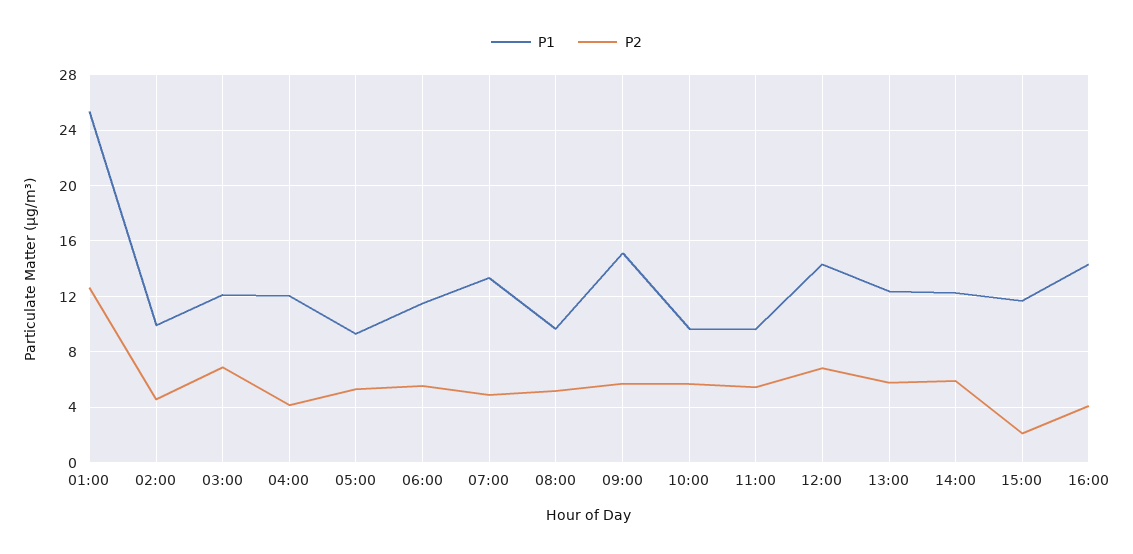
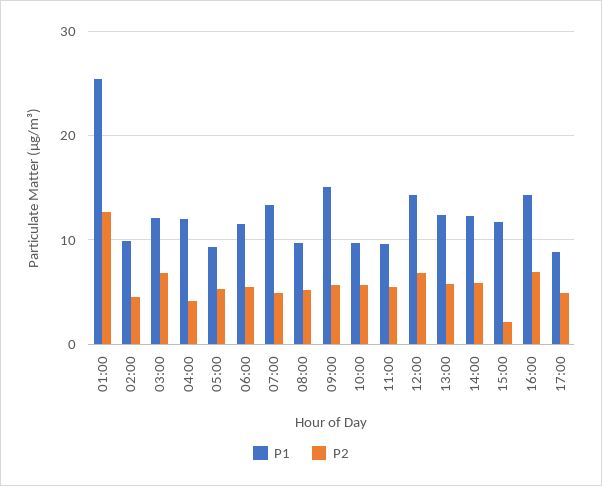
P2, 16:00: 4 -> 7
P1, 17:00: none -> 9
P2, 17:00: none -> 5

